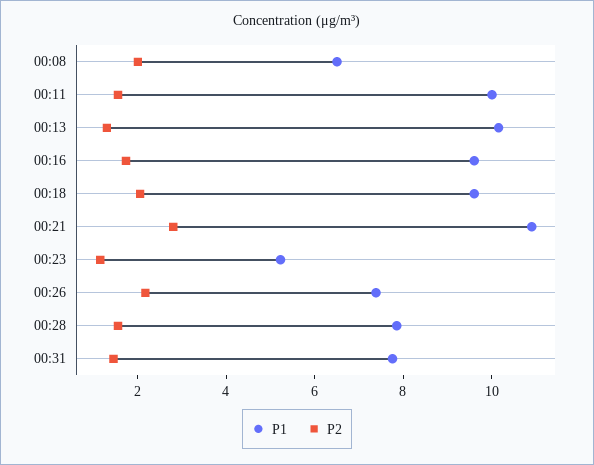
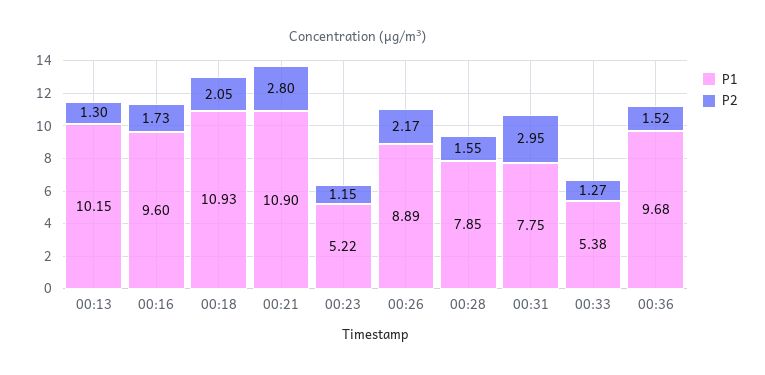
P1, 00:08: 6.5 -> none
P2, 00:08: 2 -> none
P1, 00:11: 10 -> none
P2, 00:11: 1.5 -> none
P1, 00:18: 9.5 -> 10.93
P1, 00:26: 7.5 -> 8.89
P2, 00:31: 1.5 -> 2.95
P1, 00:33: none -> 5.38
P2, 00:33: none -> 1.27
P1, 00:36: none -> 9.68
P2, 00:36: none -> 1.52

